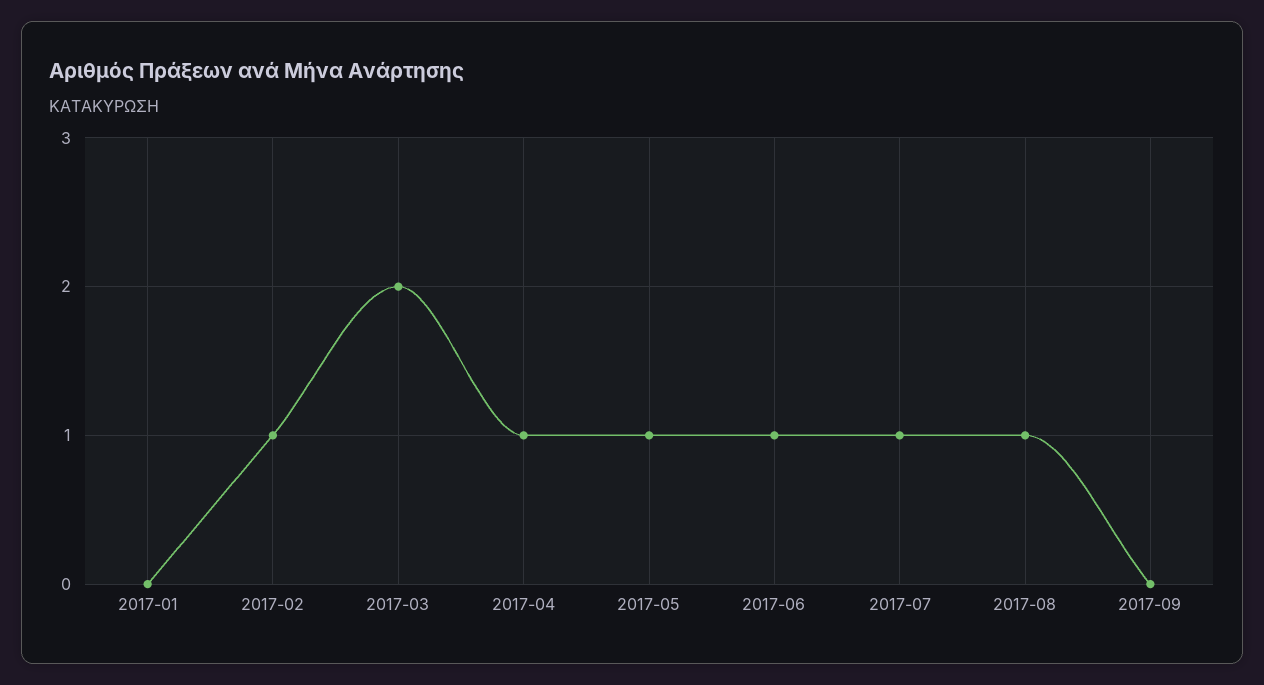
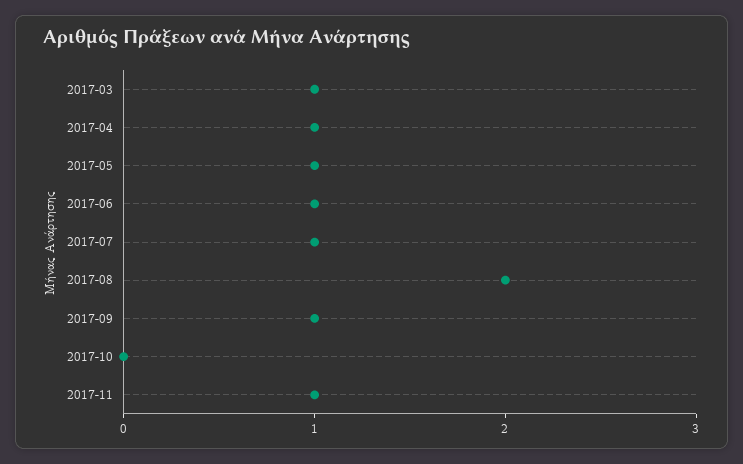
2017-01: 0 -> none
2017-02: 1 -> none
2017-03: 2 -> 1
2017-08: 1 -> 2
2017-09: 0 -> 1
2017-10: none -> 0
2017-11: none -> 1

